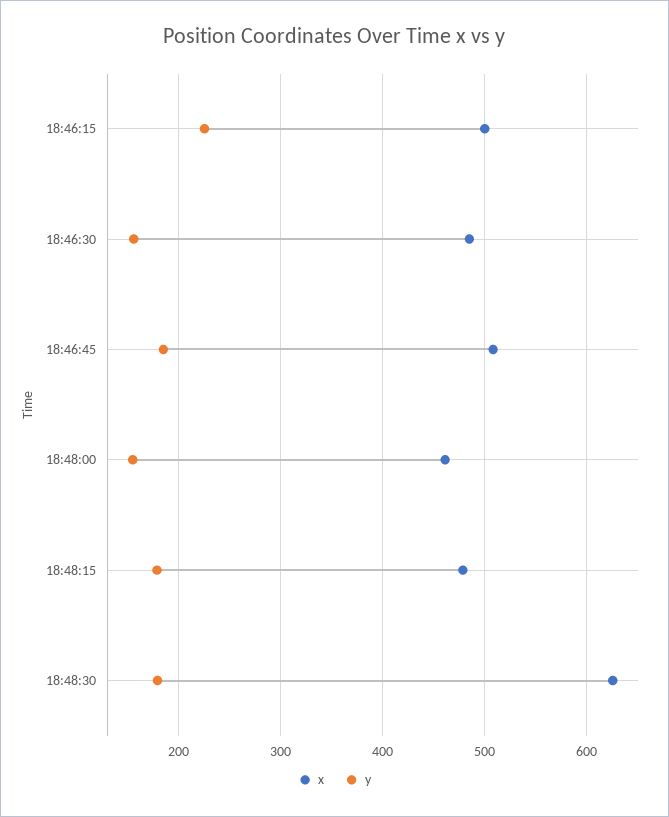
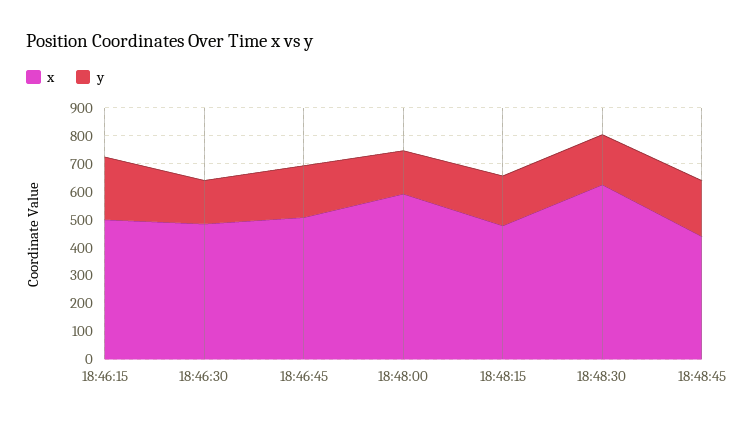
x, 18:48:00: 460 -> 600
x, 18:48:45: none -> 450
y, 18:48:45: none -> 200

